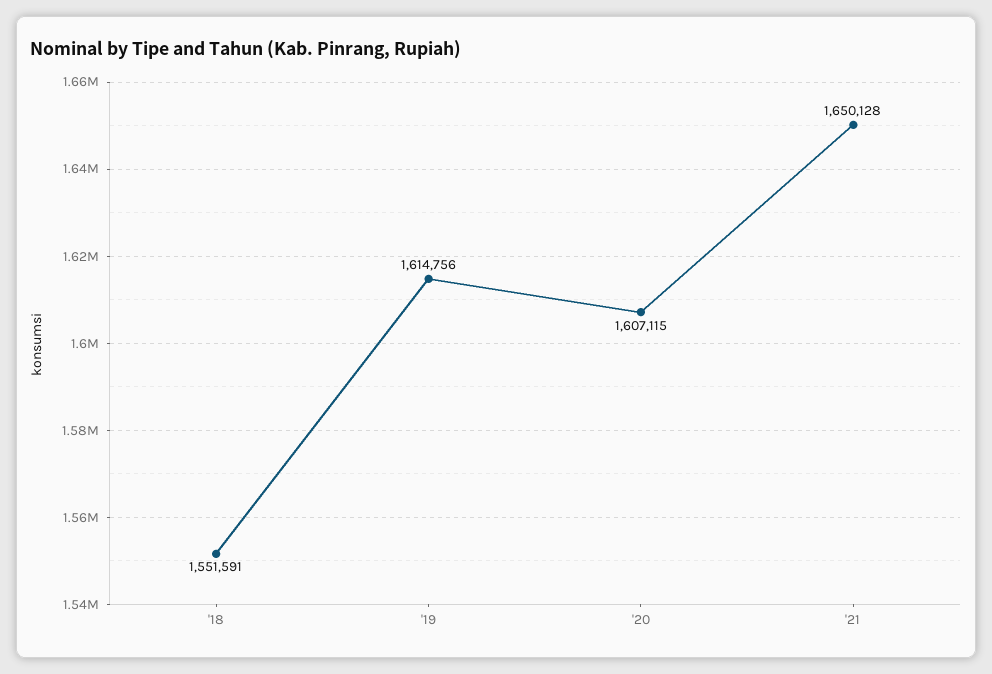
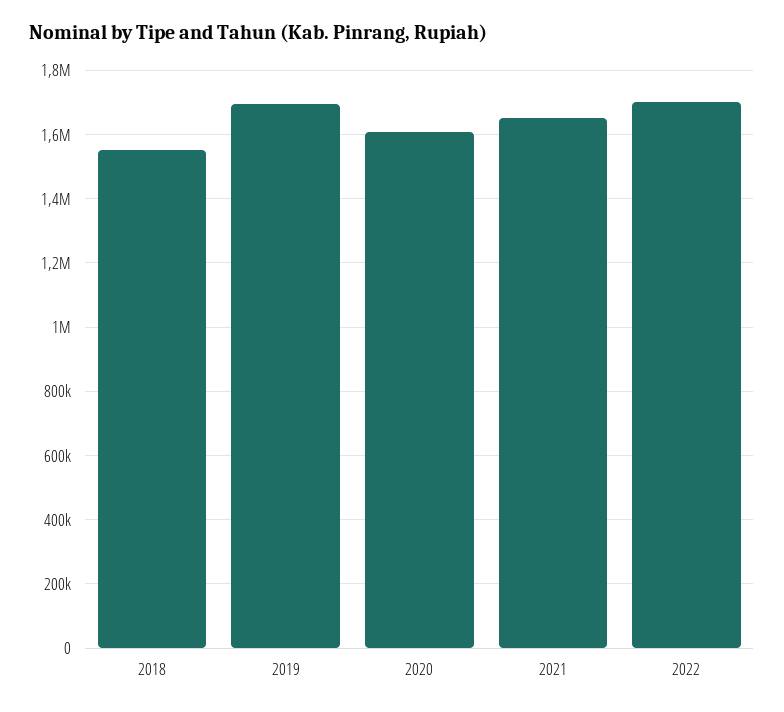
'19: 1614756 -> 1700000
2022: none -> 1700000

